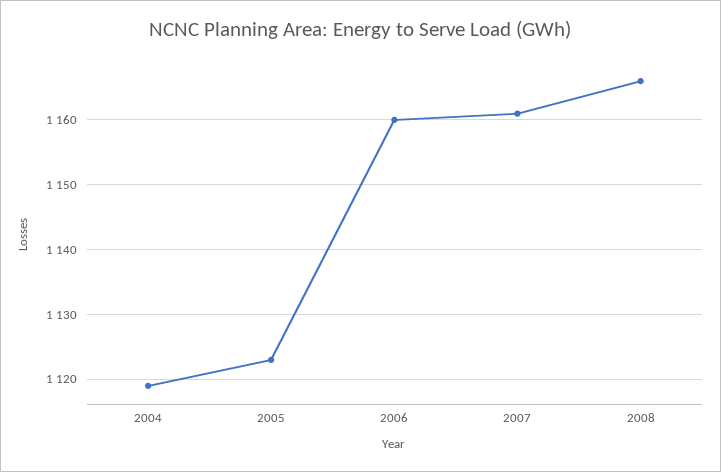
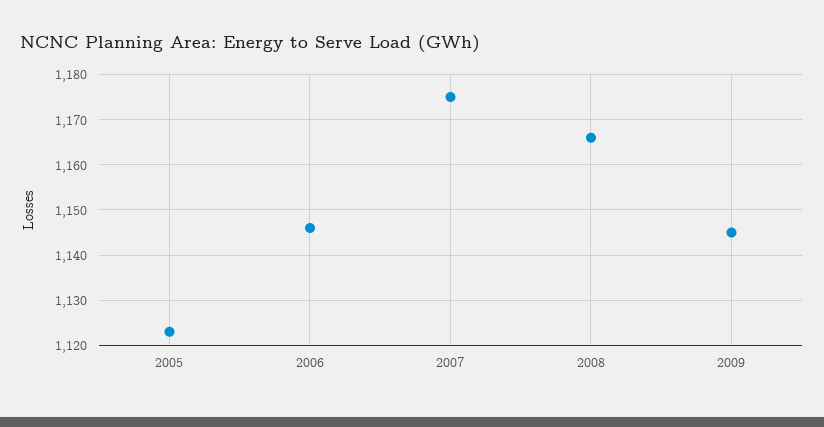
2004: 1119 -> none
2006: 1160 -> 1145
2007: 1161 -> 1175
2009: none -> 1145

